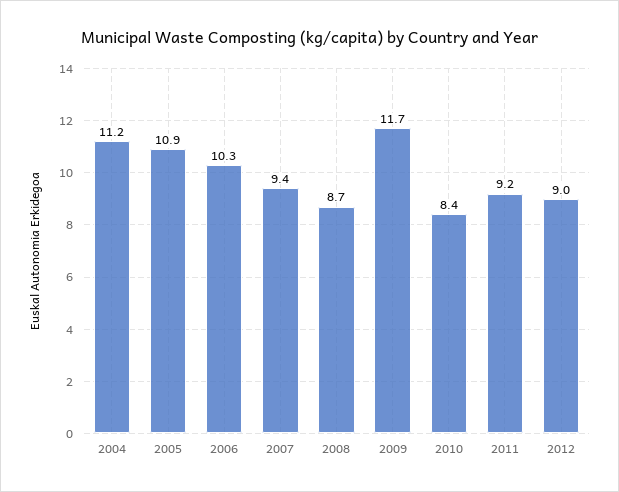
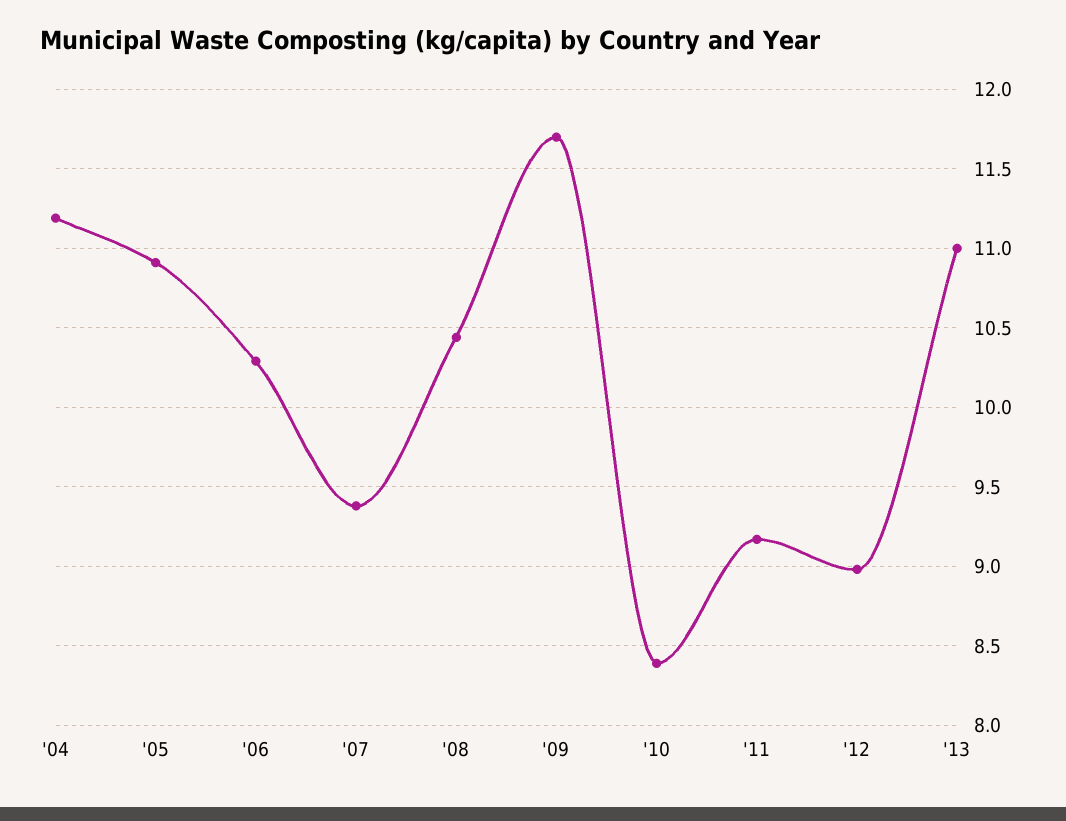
2008: 8.7 -> 10.45
'13: none -> 11

